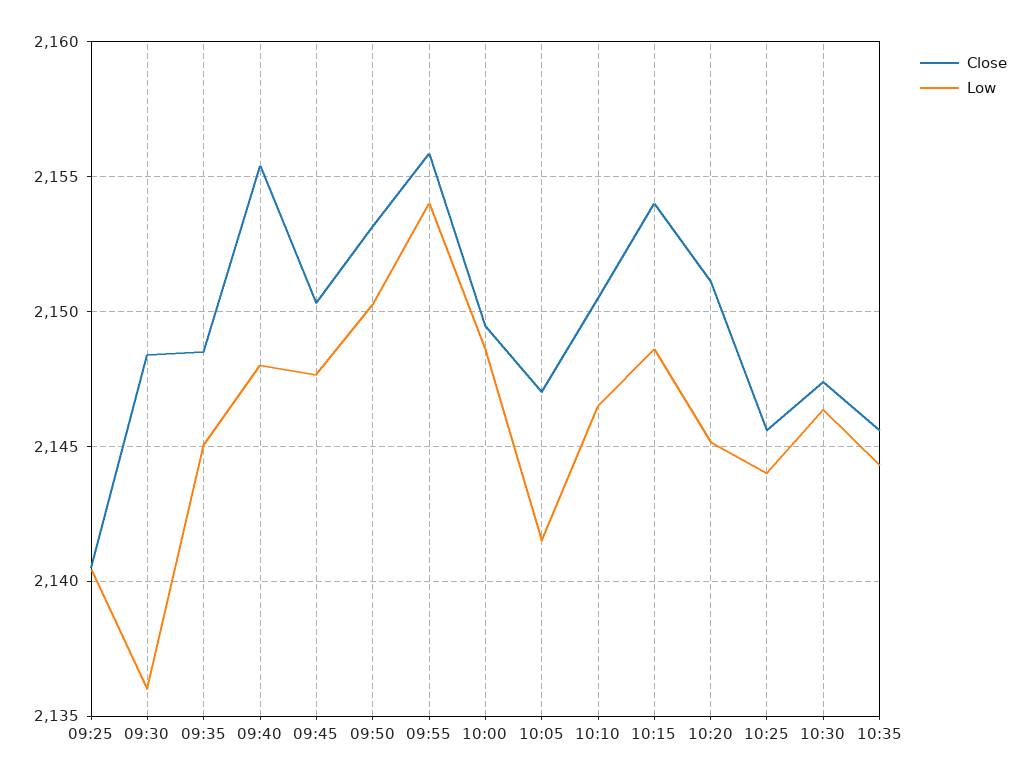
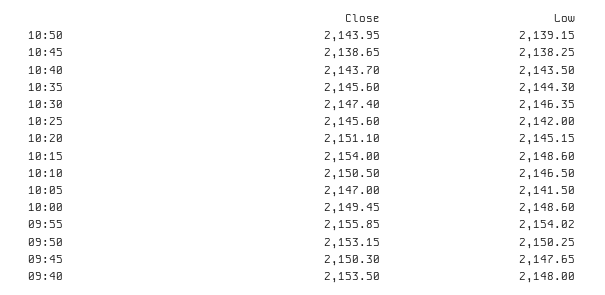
Close, 09:25: 2140.5 -> none
Low, 09:25: 2140.5 -> none
Close, 09:30: 2148.5 -> none
Low, 09:30: 2136 -> none
Close, 09:35: 2148.5 -> none
Low, 09:35: 2145 -> none
Close, 09:40: 2155.5 -> 2153.5
Low, 10:25: 2144 -> 2142
Close, 10:50: none -> 2143.95
Low, 10:50: none -> 2139.15
Close, 10:45: none -> 2138.65
Low, 10:45: none -> 2138.25
Close, 10:40: none -> 2143.7
Low, 10:40: none -> 2143.5

